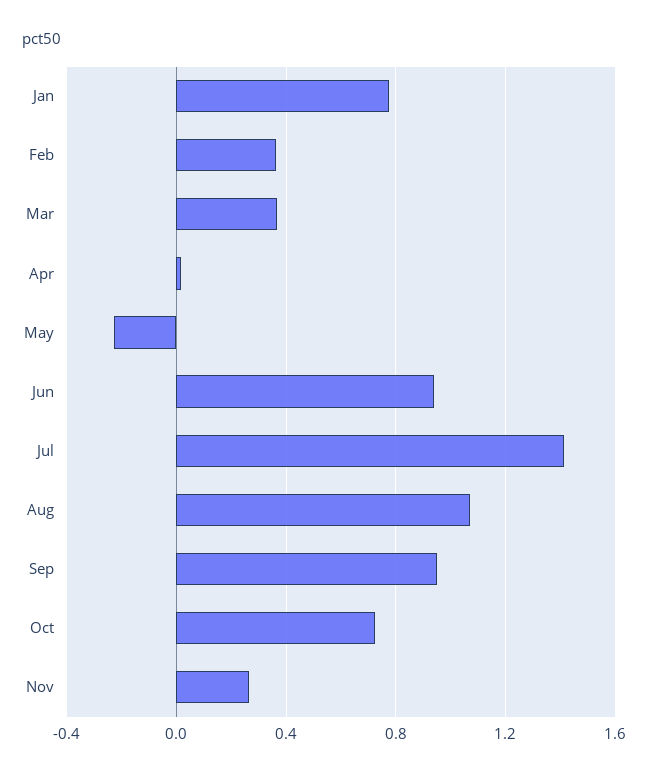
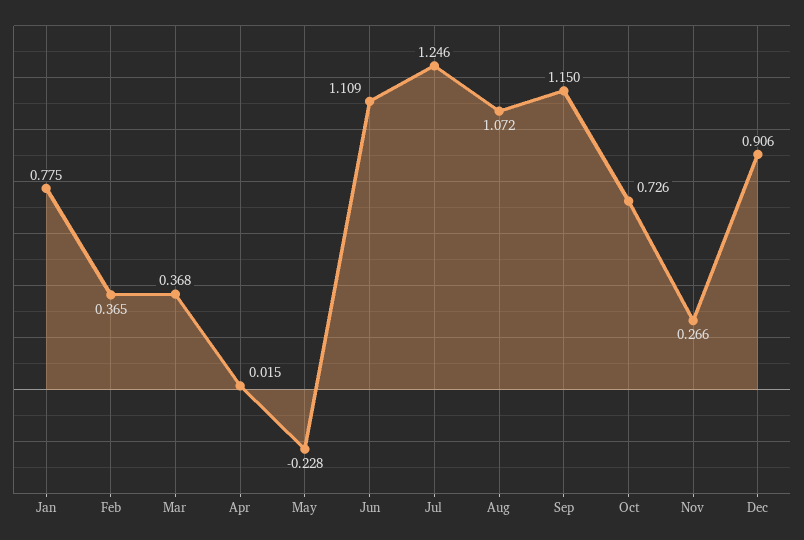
Jun: 0.95 -> 1.109
Jul: 1.4 -> 1.246
Sep: 0.95 -> 1.15
Dec: none -> 0.906

